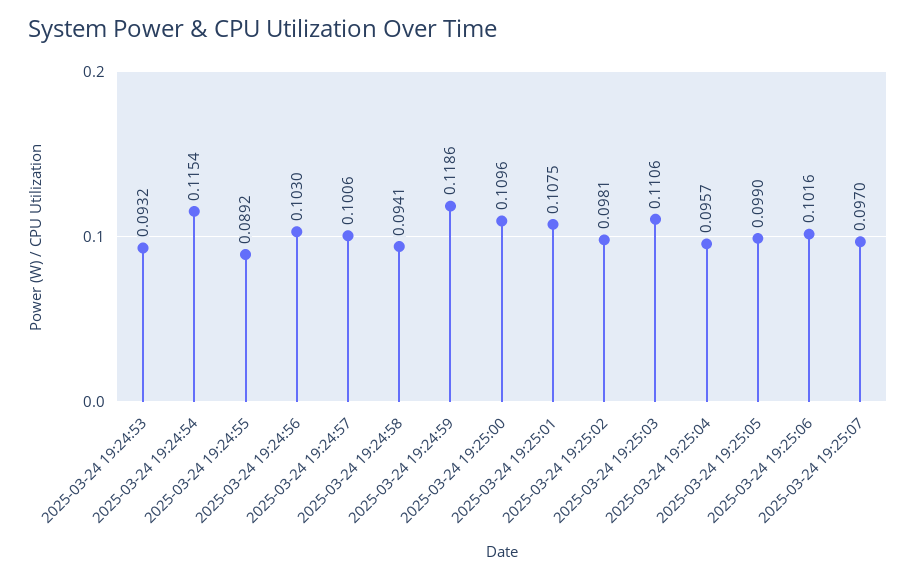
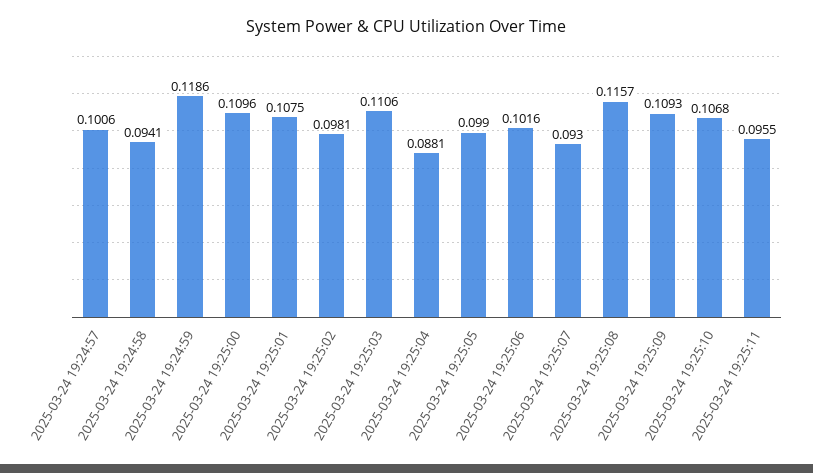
2025-03-24 19:24:53: 0.0932 -> none
2025-03-24 19:24:54: 0.1154 -> none
2025-03-24 19:24:55: 0.0892 -> none
2025-03-24 19:24:56: 0.103 -> none
2025-03-24 19:25:04: 0.0957 -> 0.0881
2025-03-24 19:25:07: 0.097 -> 0.093
2025-03-24 19:25:08: none -> 0.1157
2025-03-24 19:25:09: none -> 0.1093
2025-03-24 19:25:10: none -> 0.1068
2025-03-24 19:25:11: none -> 0.0955

